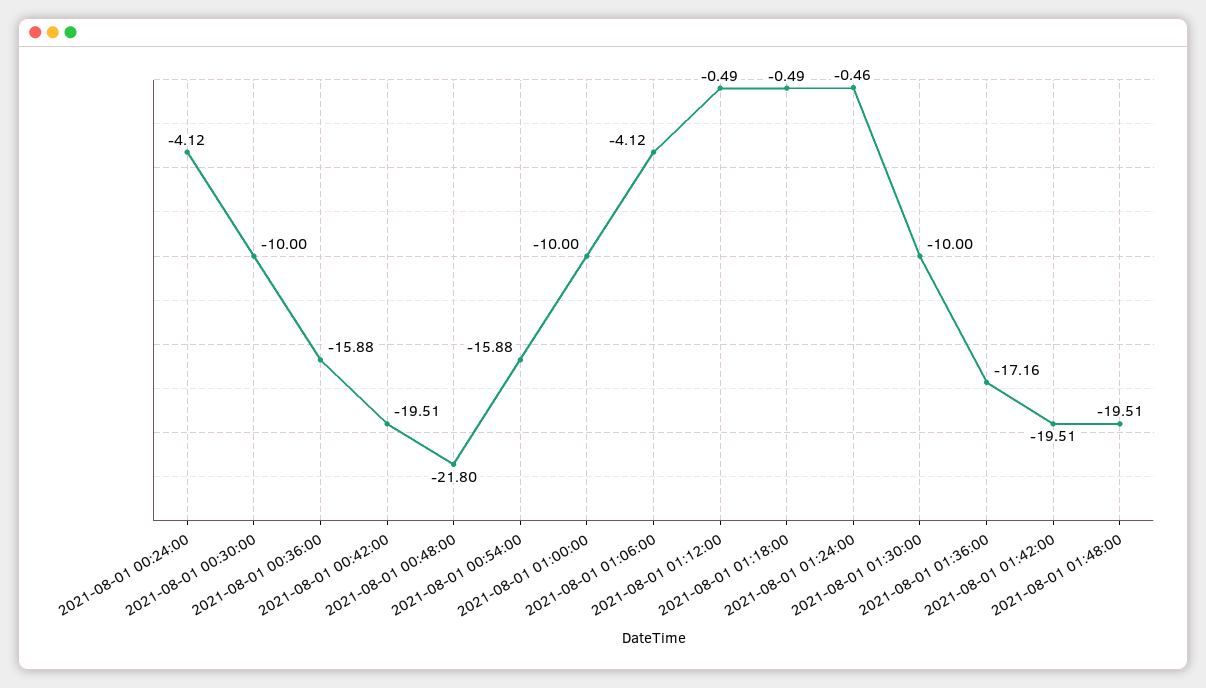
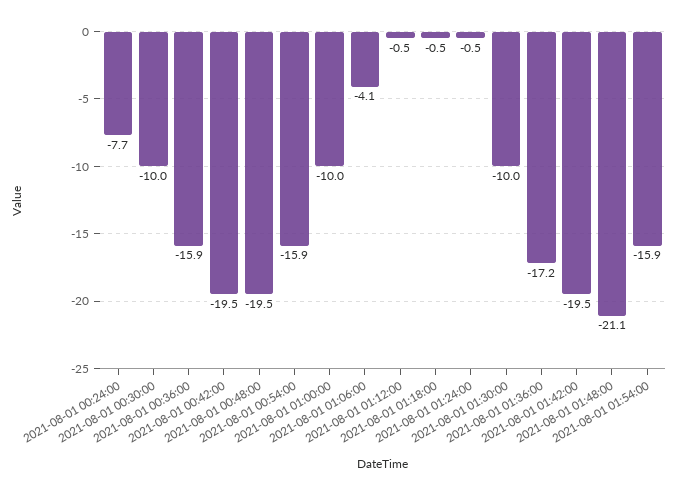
2021-08-01 00:24:00: -4.12 -> -7.7
2021-08-01 00:48:00: -21.8 -> -19.5
2021-08-01 01:48:00: -19.51 -> -21.1
2021-08-01 01:54:00: none -> -15.9

